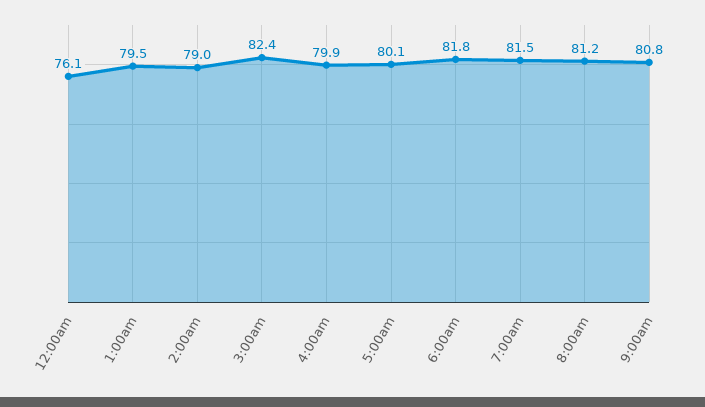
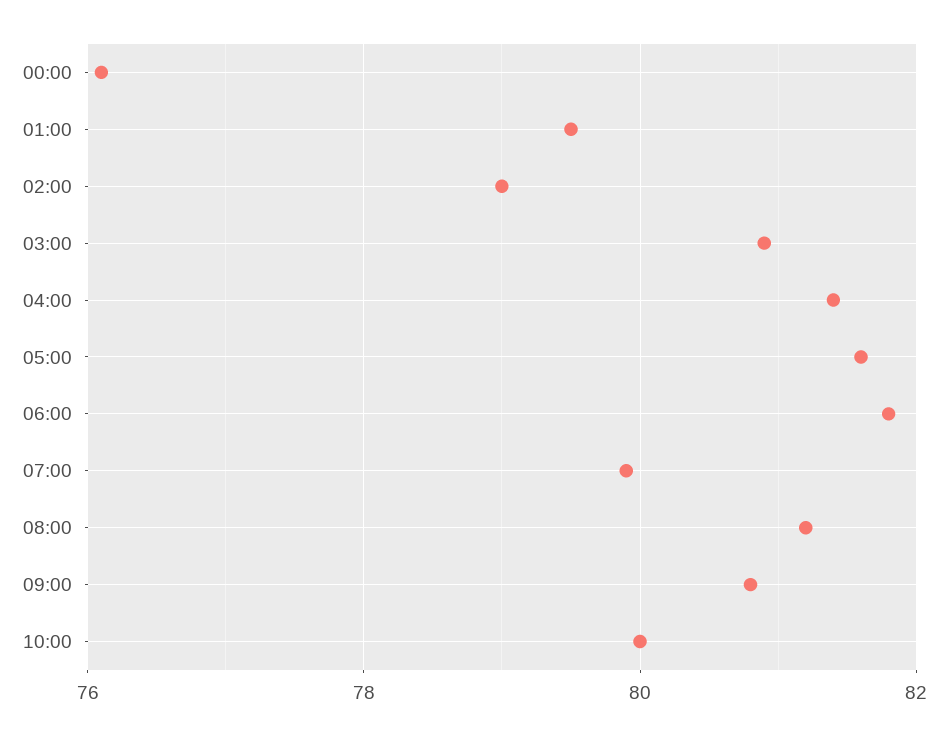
3:00am: 82.4 -> 81
4:00am: 79.9 -> 81.5
5:00am: 80.1 -> 81.5
7:00am: 81.5 -> 80
10:00: none -> 80

